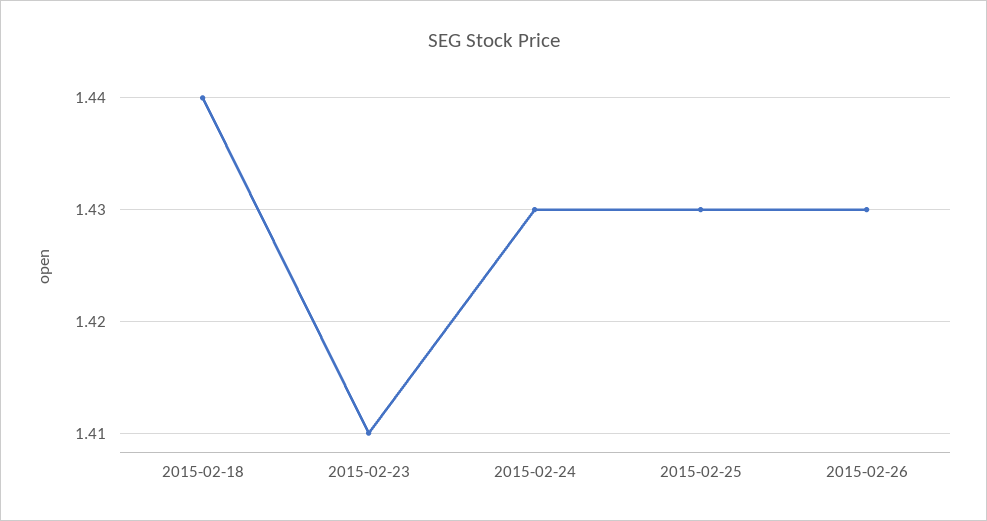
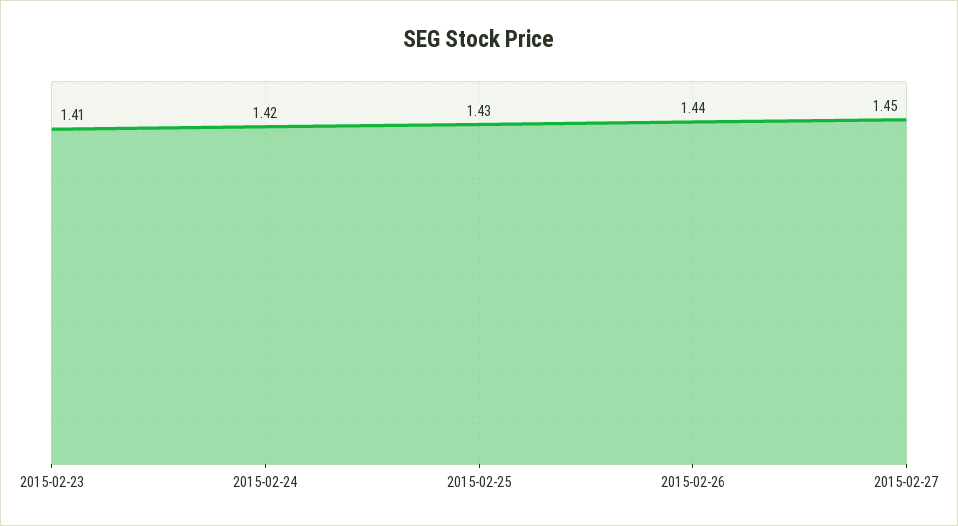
2015-02-18: 1.44 -> none
2015-02-24: 1.43 -> 1.42
2015-02-26: 1.43 -> 1.44
2015-02-27: none -> 1.45

